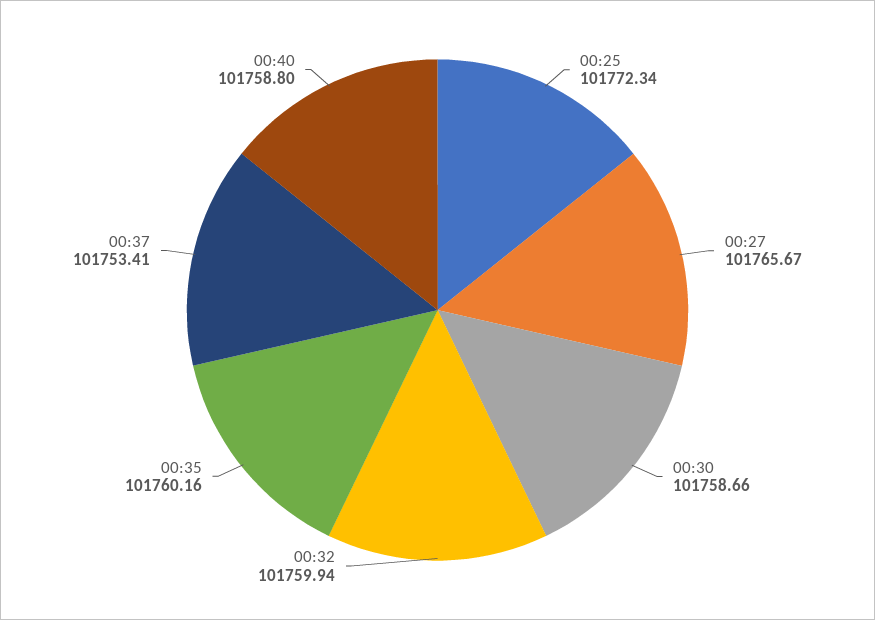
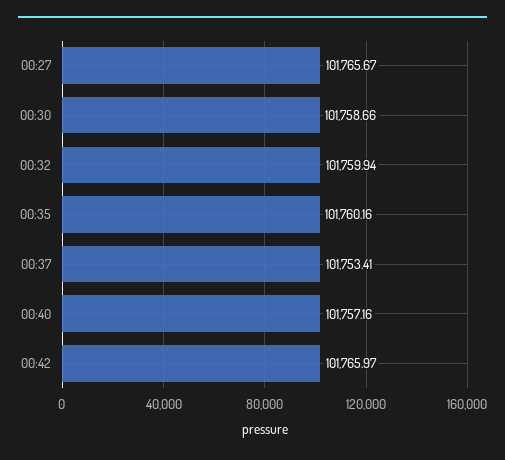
00:25: 101772.34 -> none
00:40: 101758.8 -> 101757.16
00:42: none -> 101765.97

